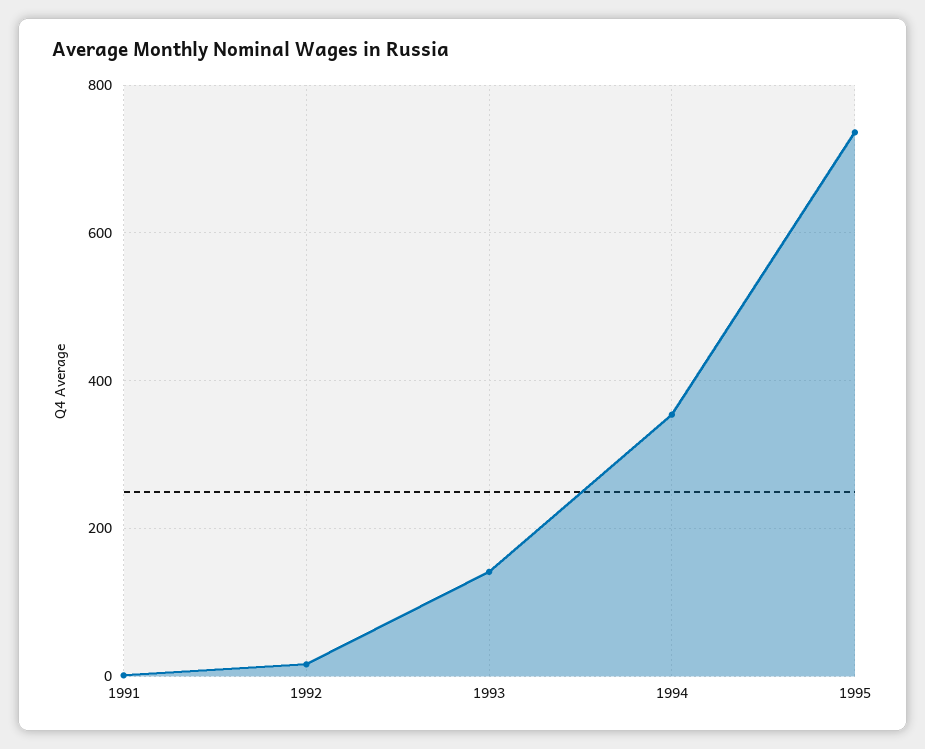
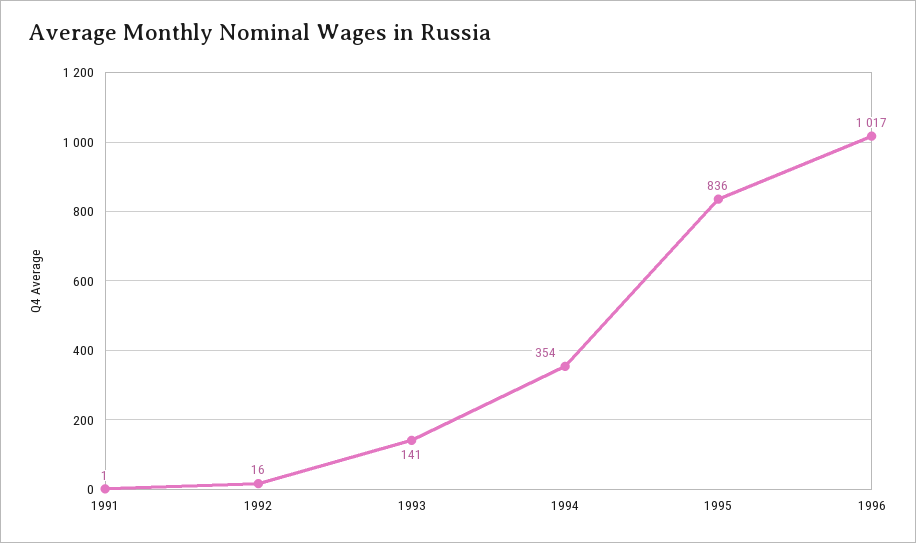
1995: 740 -> 836
1996: none -> 1017

